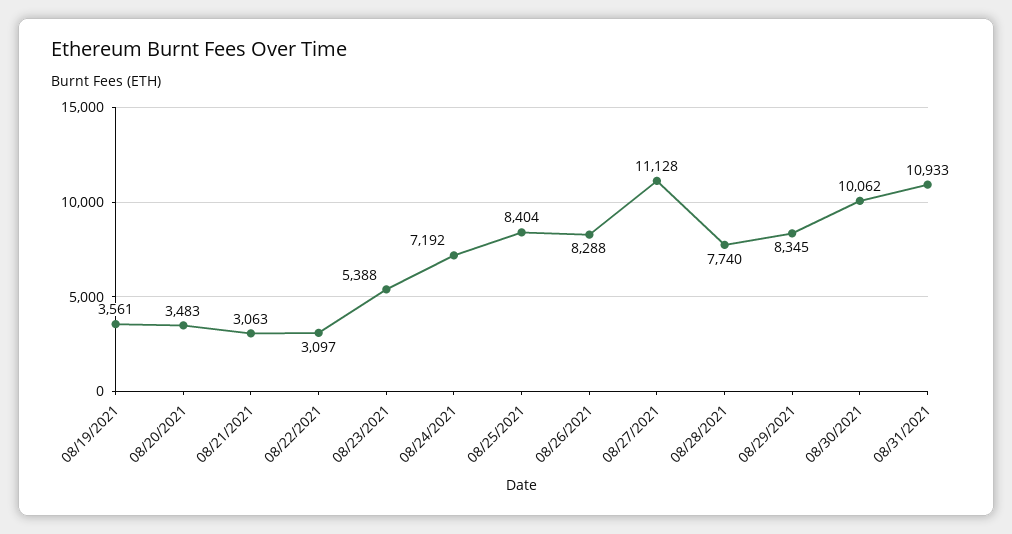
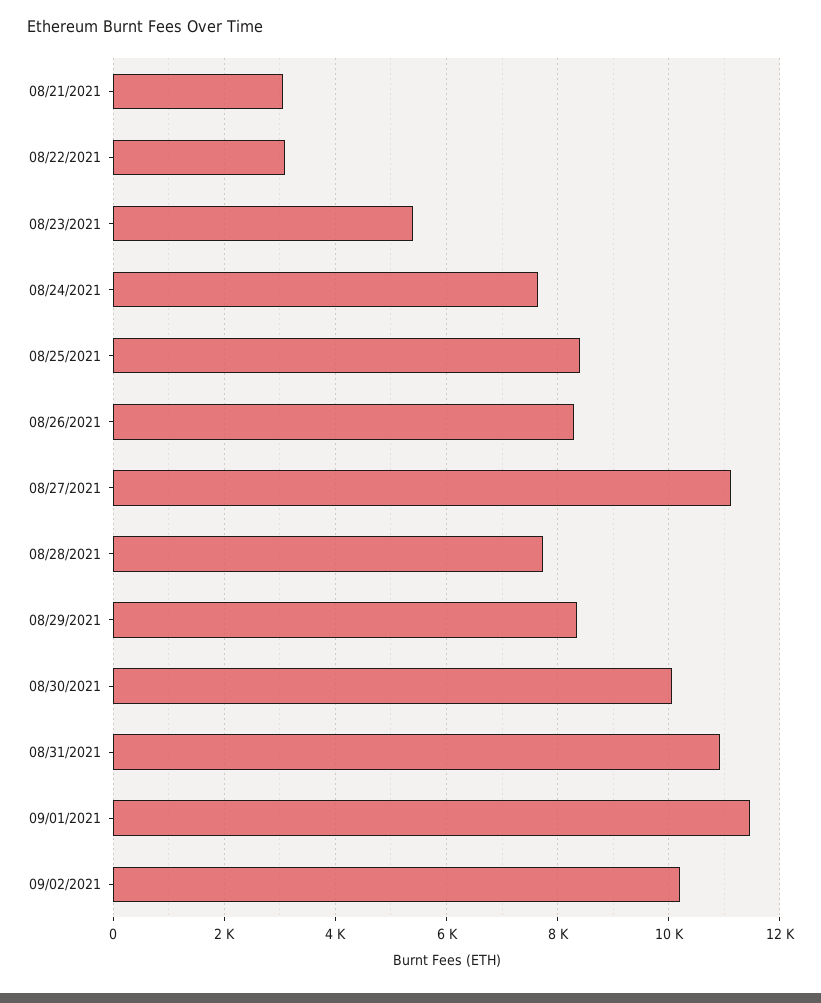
08/19/2021: 3561 -> none
08/20/2021: 3483 -> none
08/24/2021: 7192 -> 7600
09/01/2021: none -> 11400
09/02/2021: none -> 10200

